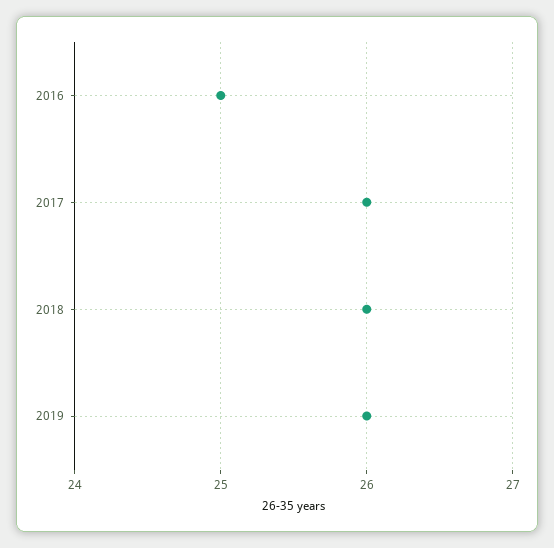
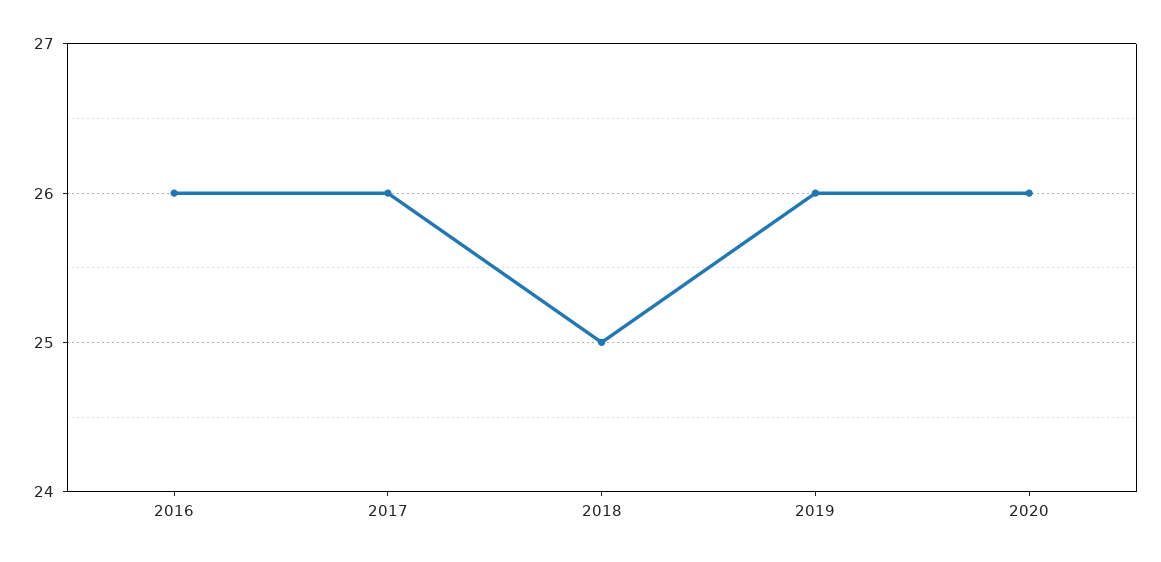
2016: 25 -> 26
2018: 26 -> 25
2020: none -> 26

